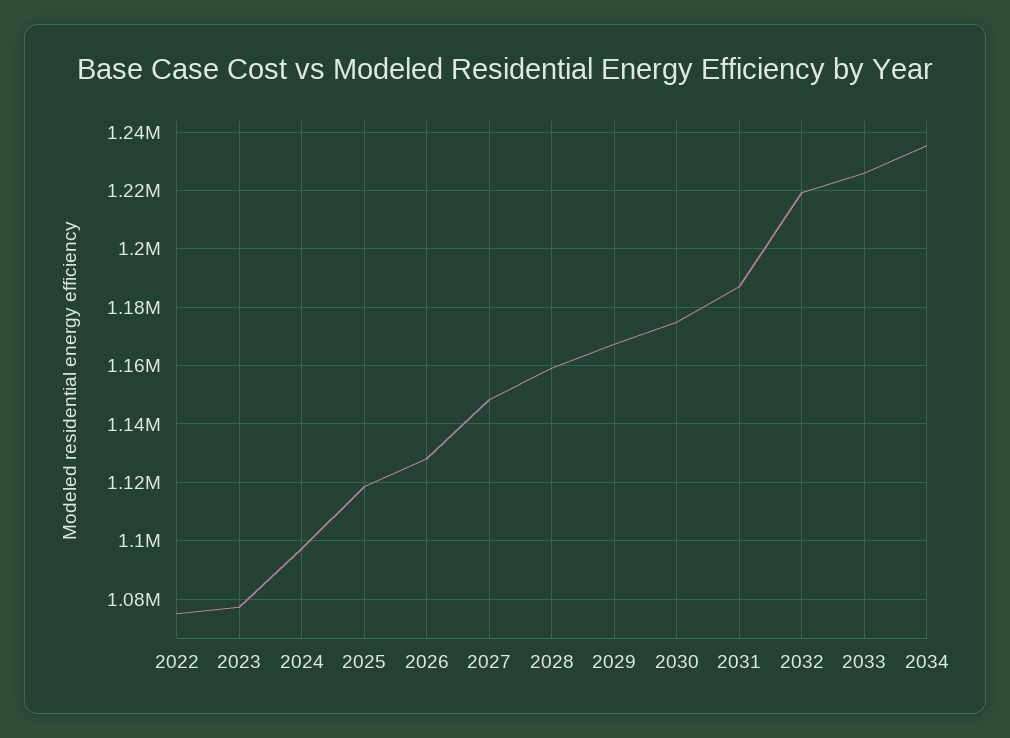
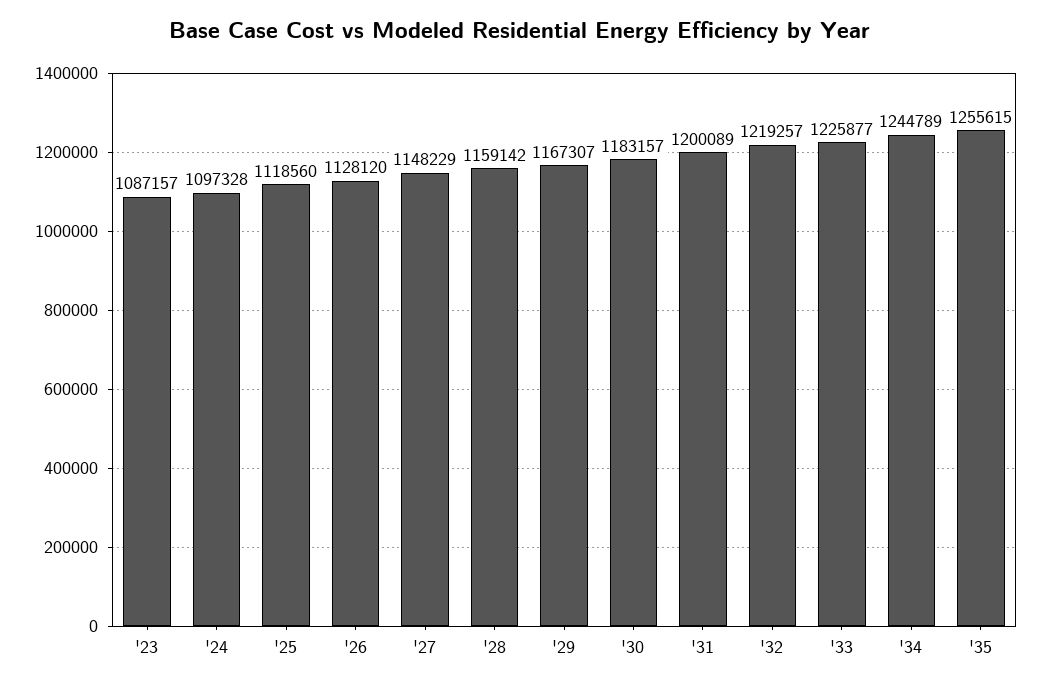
2022: 1075000 -> none
2023: 1077500 -> 1087157
2030: 1175000 -> 1183157
2031: 1187500 -> 1200089
2034: 1235000 -> 1244789
'35: none -> 1255615

